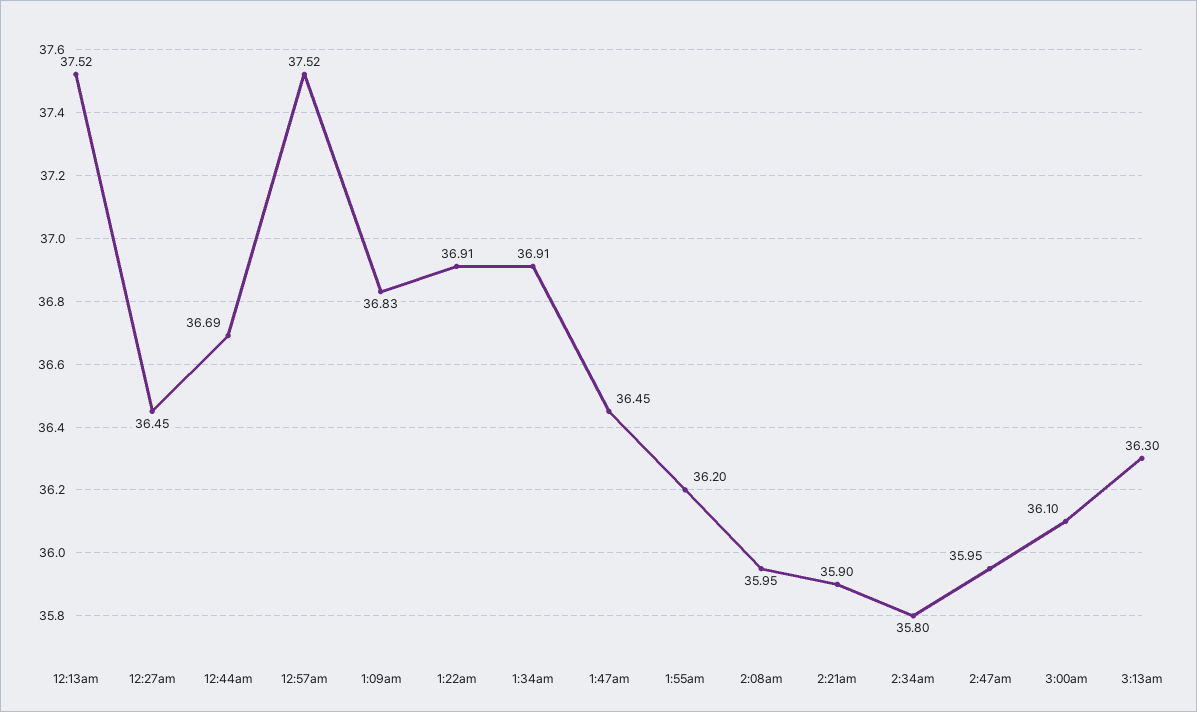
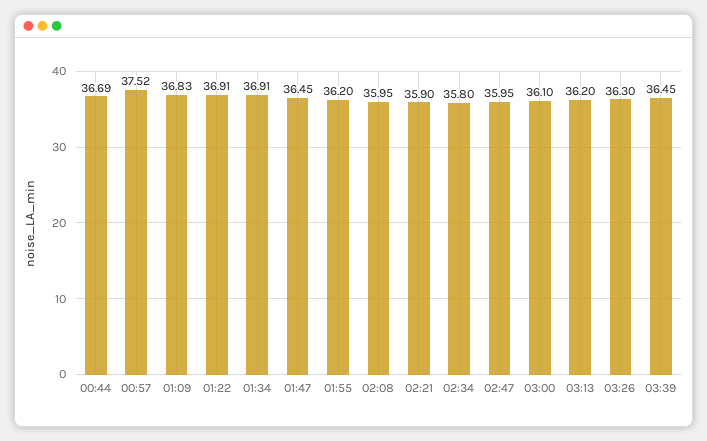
12:13am: 37.52 -> none
12:27am: 36.45 -> none
3:13am: 36.3 -> 36.2
03:26: none -> 36.3
03:39: none -> 36.45

